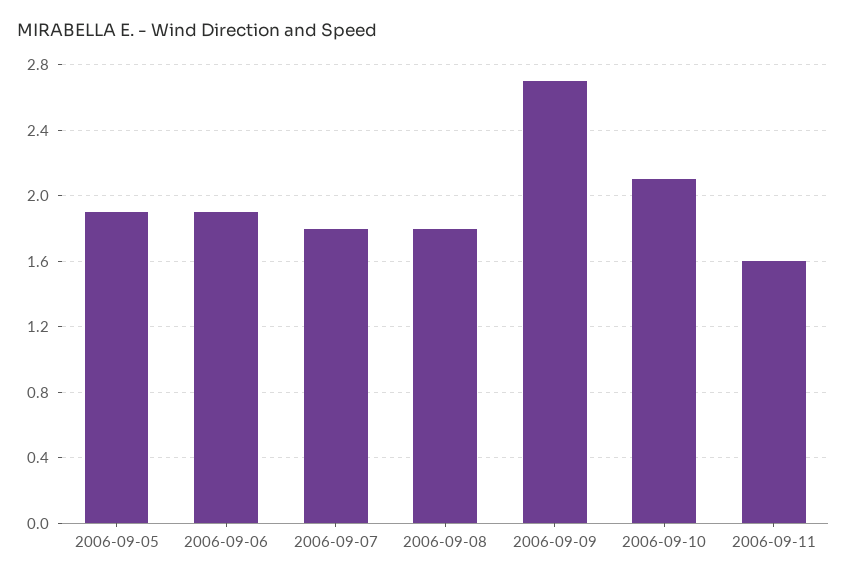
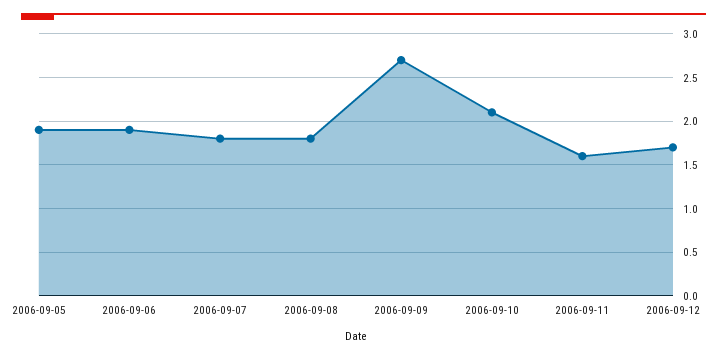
2006-09-12: none -> 1.7

